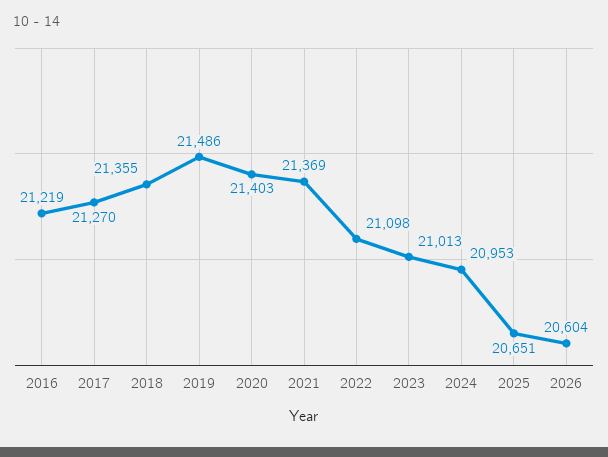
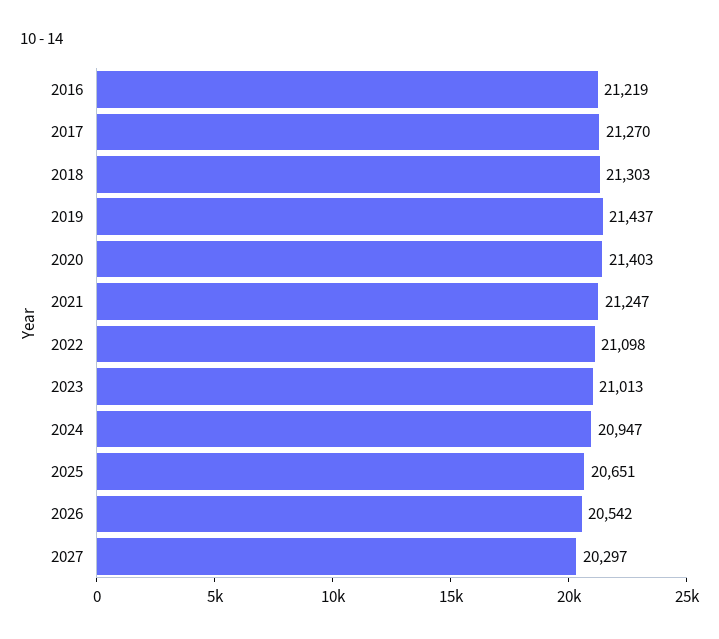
2018: 21355 -> 21303
2019: 21486 -> 21437
2021: 21369 -> 21247
2024: 20953 -> 20947
2026: 20604 -> 20542
2027: none -> 20297

